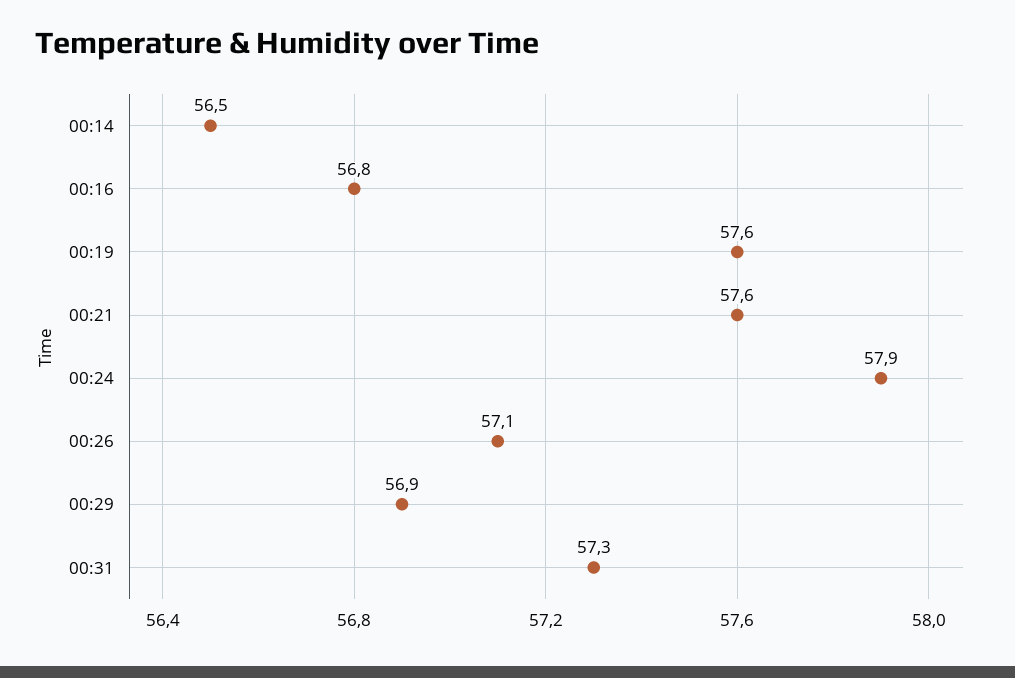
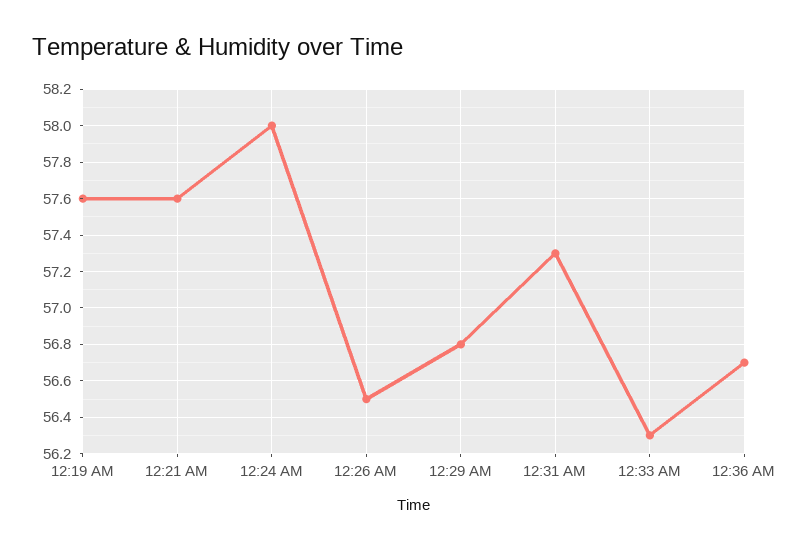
00:14: 56.5 -> none
00:16: 56.8 -> none
00:24: 57.9 -> 58
00:26: 57.1 -> 56.5
00:29: 56.9 -> 56.8
12:33 AM: none -> 56.3
12:36 AM: none -> 56.7

